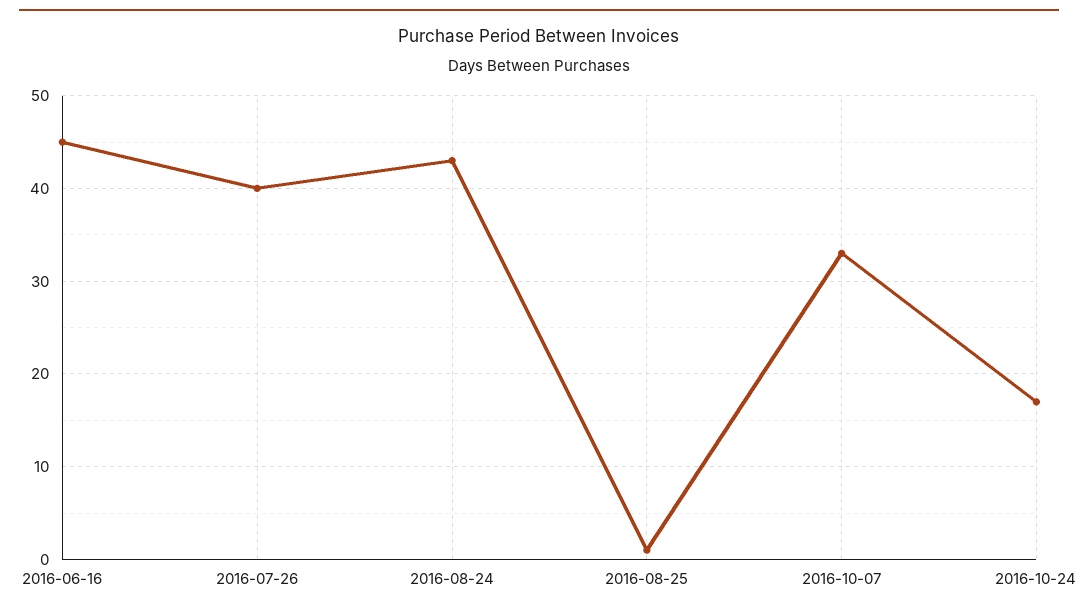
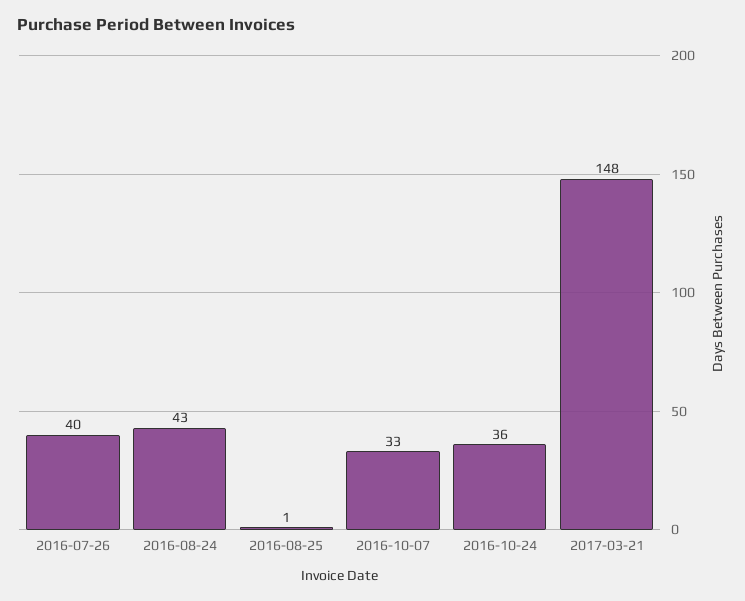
2016-06-16: 45 -> none
2016-10-24: 17 -> 36
2017-03-21: none -> 148

